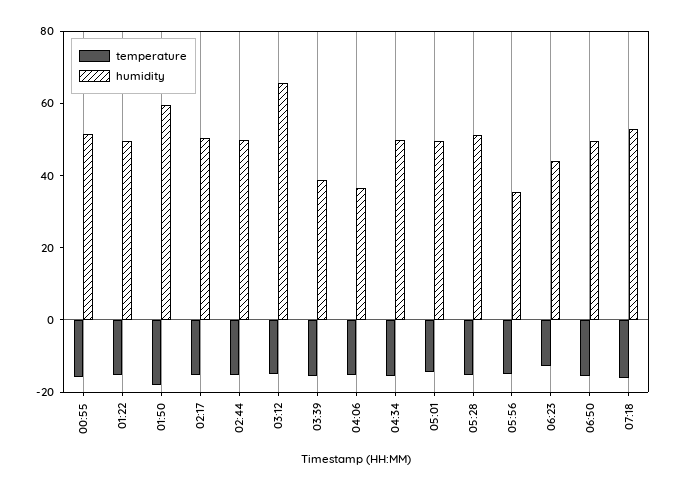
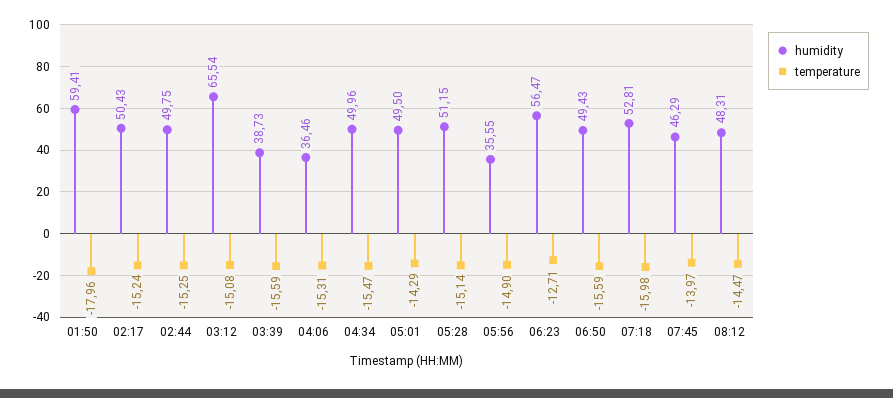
temperature, 00:55: -15 -> none
humidity, 00:55: 50 -> none
temperature, 01:22: -15 -> none
humidity, 01:22: 50 -> none
humidity, 06:23: 45 -> 56.47
humidity, 07:45: none -> 46.29
temperature, 07:45: none -> -13.97
humidity, 08:12: none -> 48.31
temperature, 08:12: none -> -14.47

